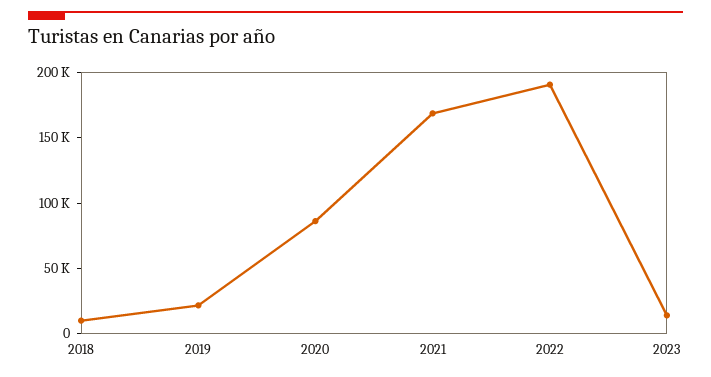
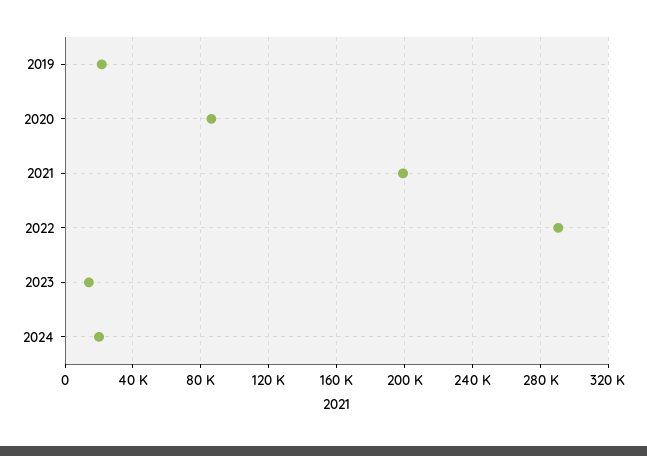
2018: 10000 -> none
2021: 170000 -> 200000
2022: 190000 -> 290000
2024: none -> 20000

